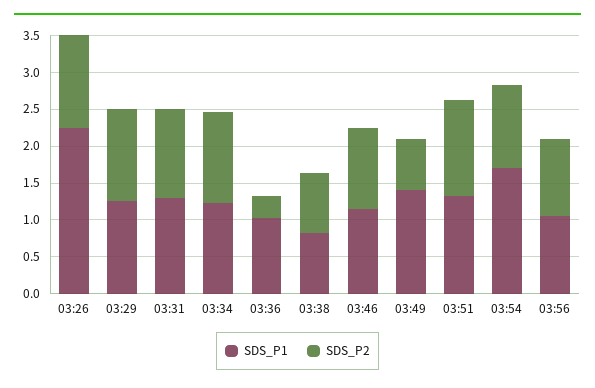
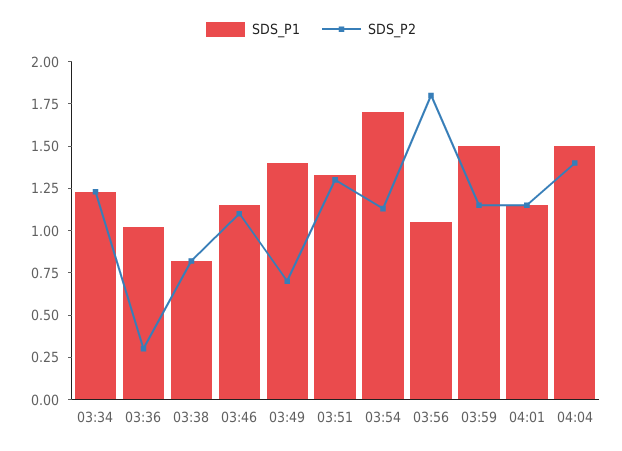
SDS_P1, 03:26: 2.25 -> none
SDS_P2, 03:26: 1.25 -> none
SDS_P1, 03:29: 1.25 -> none
SDS_P2, 03:29: 1.25 -> none
SDS_P1, 03:31: 1.25 -> none
SDS_P2, 03:31: 1.25 -> none
SDS_P2, 03:56: 1 -> 1.8
SDS_P1, 03:59: none -> 1.5
SDS_P2, 03:59: none -> 1.15
SDS_P1, 04:01: none -> 1.15
SDS_P2, 04:01: none -> 1.15
SDS_P1, 04:04: none -> 1.5
SDS_P2, 04:04: none -> 1.4

